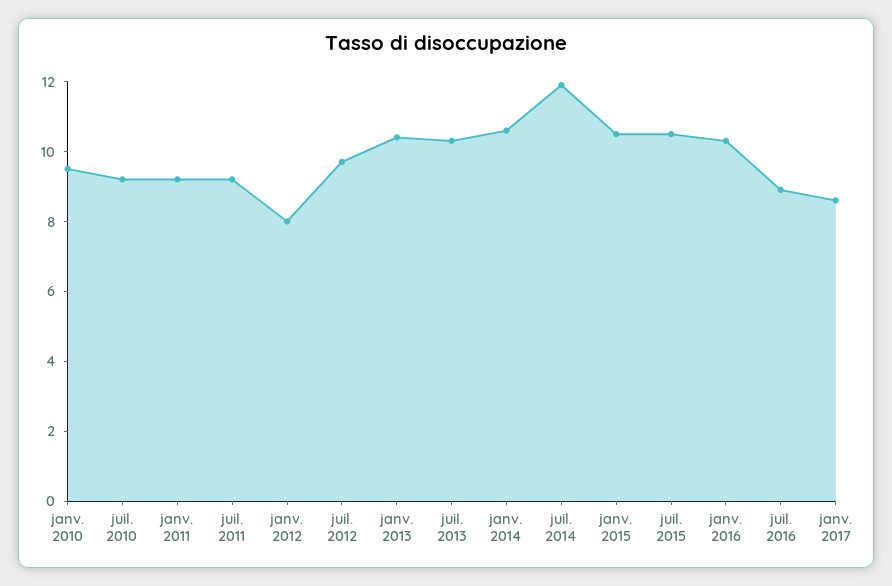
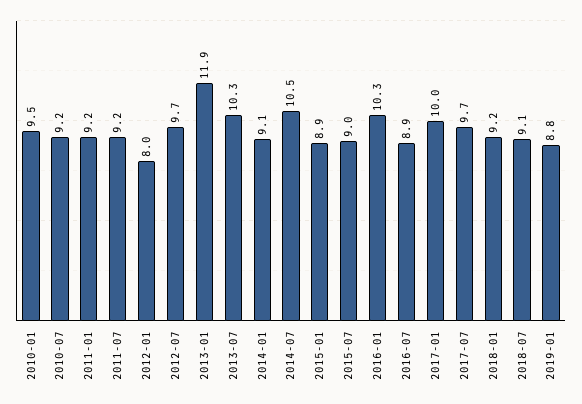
janv. 2013: 10.5 -> 11.9
janv. 2014: 10.5 -> 9.1
juil. 2014: 12 -> 10.5
janv. 2015: 10.5 -> 8.9
juil. 2015: 10.5 -> 9
janv. 2017: 8.5 -> 10
2017-07: none -> 9.7
2018-01: none -> 9.2
2018-07: none -> 9.1
2019-01: none -> 8.8

